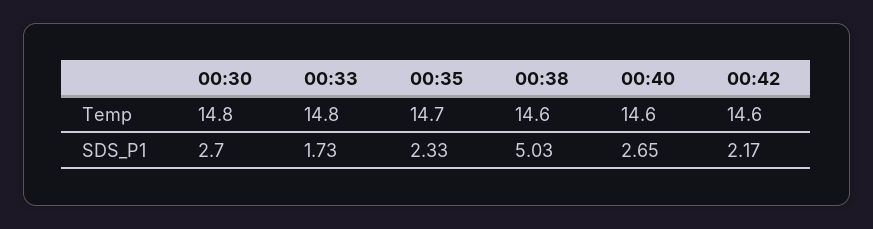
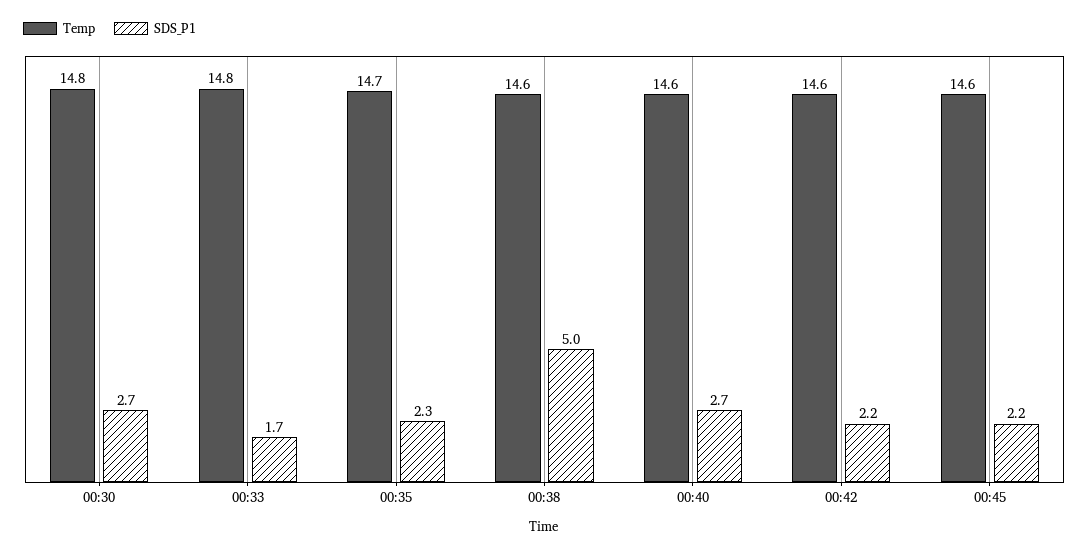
Temp, 00:45: none -> 14.6
SDS_P1, 00:45: none -> 2.2

